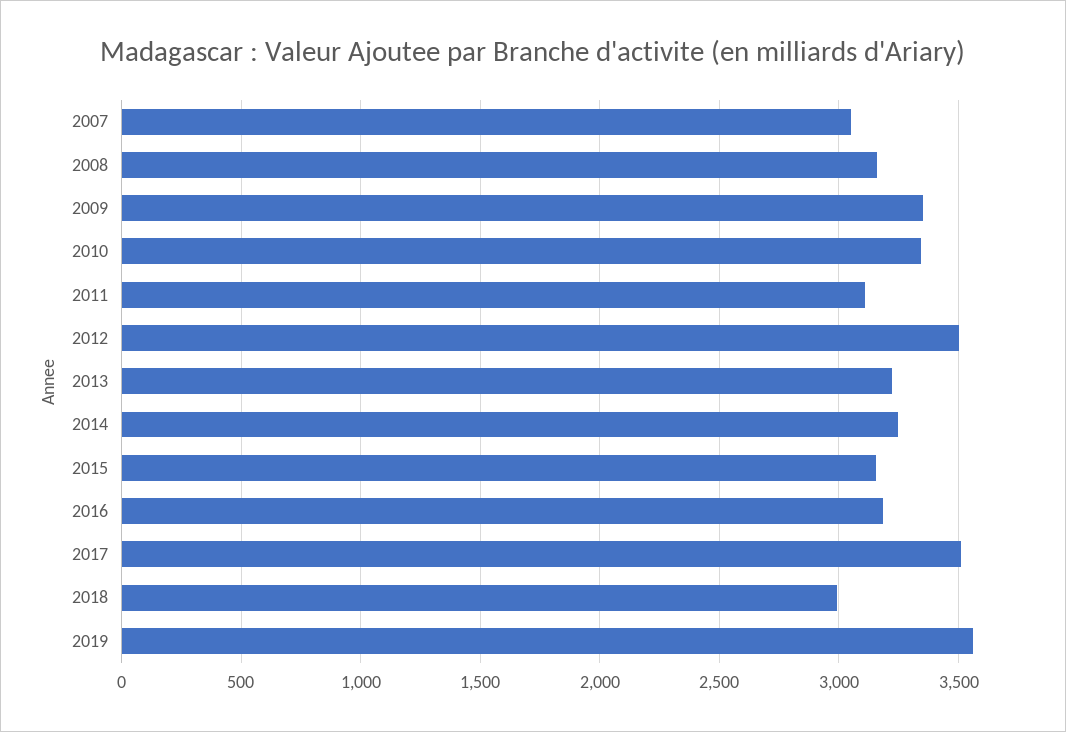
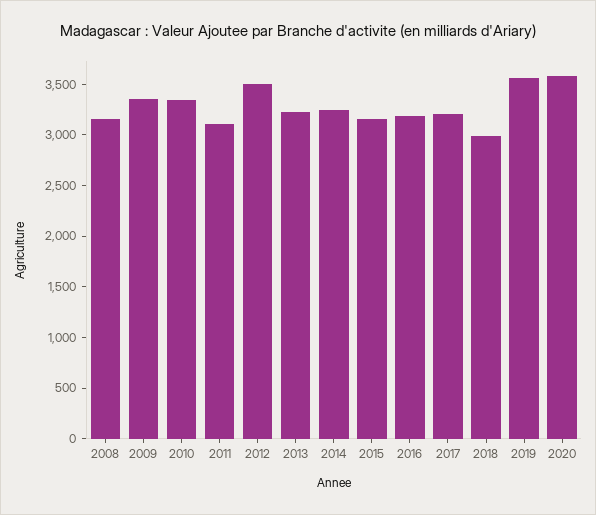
2007: 3050 -> none
2017: 3500 -> 3200
2020: none -> 3600

